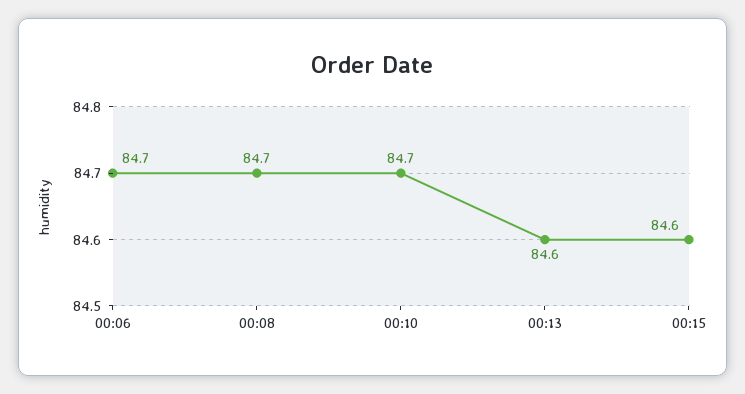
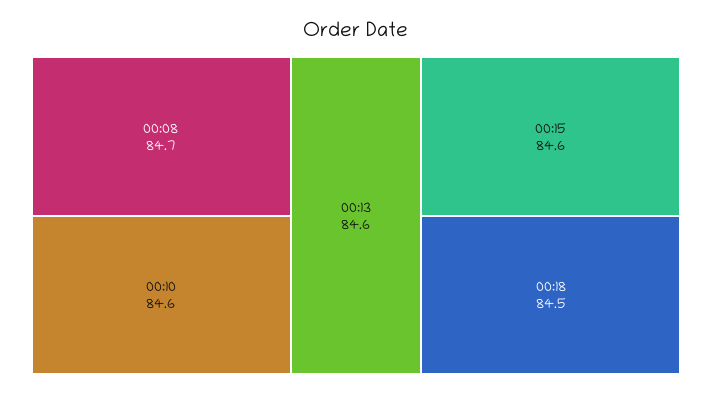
00:06: 84.7 -> none
00:10: 84.7 -> 84.6
00:18: none -> 84.5

